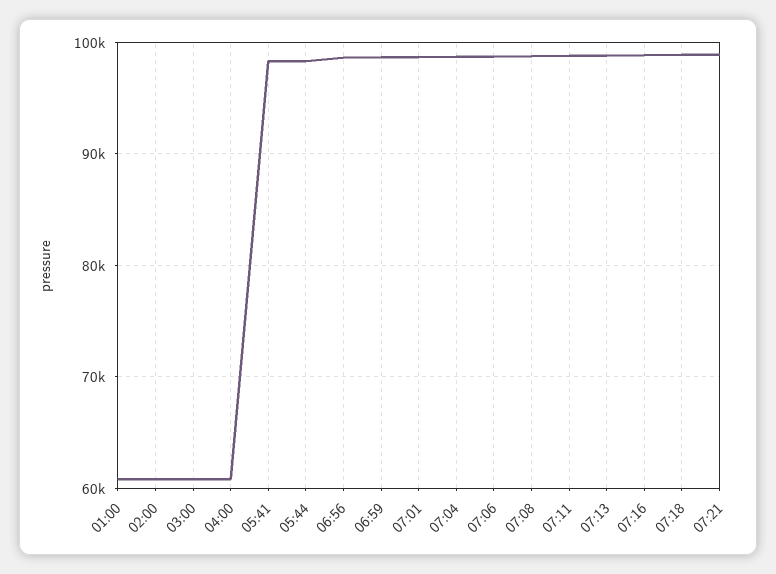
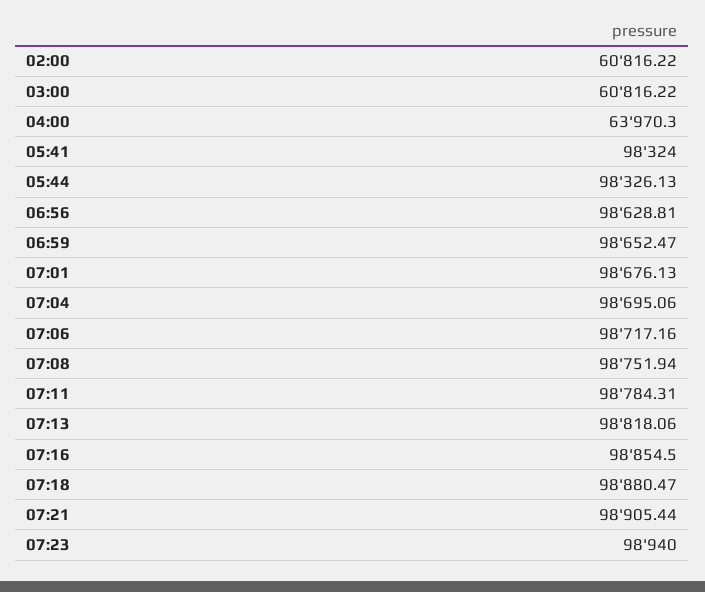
01:00: 61000 -> none
04:00: 61000 -> 63970.3
07:23: none -> 98940

